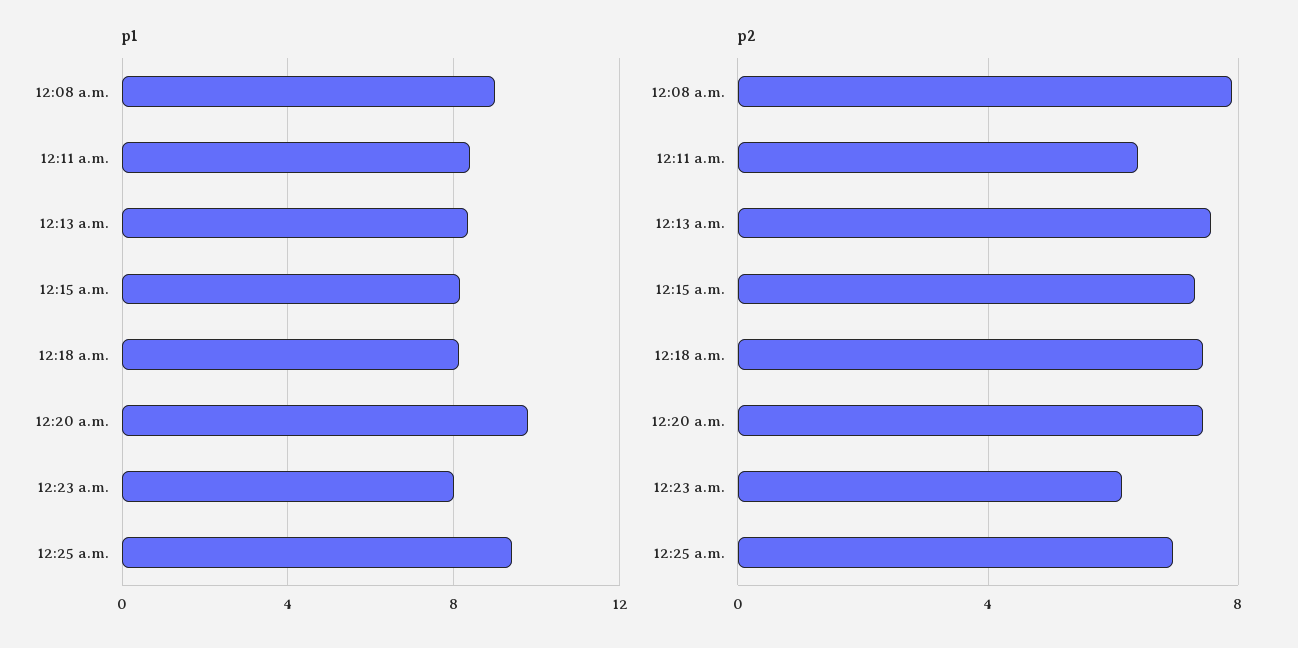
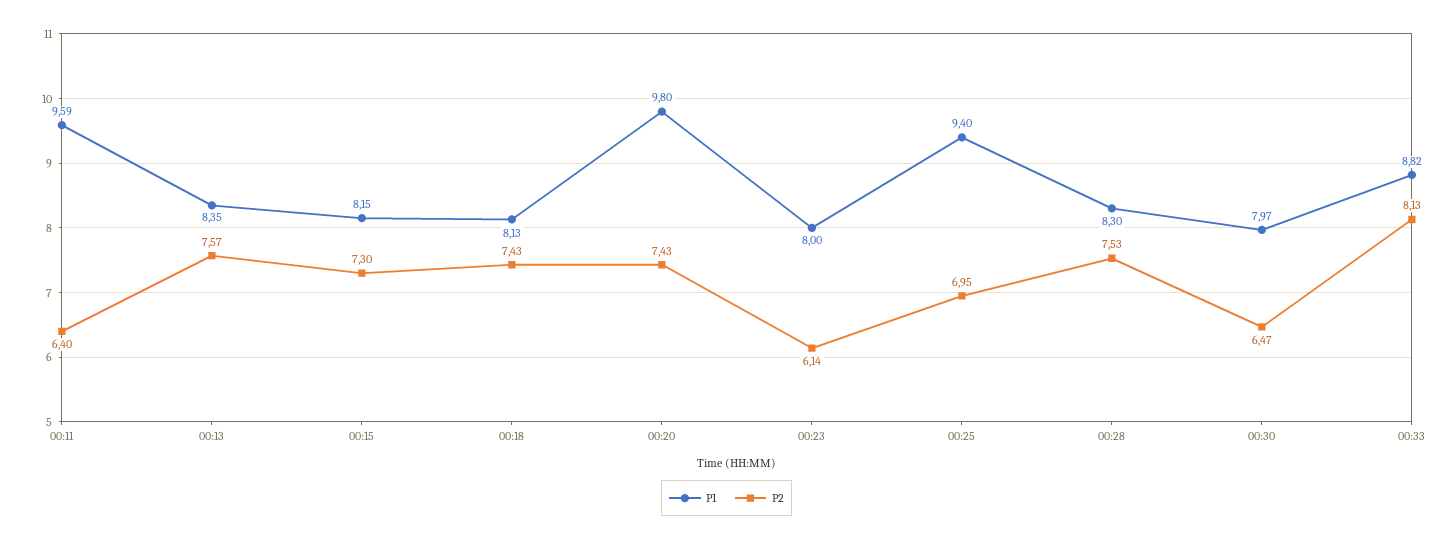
p1, 12:08 a.m.: 9 -> none
p1, 12:11 a.m.: 8.5 -> 9.59
p2, 12:08 a.m.: 8 -> none
p1, 00:28: none -> 8.3
p2, 00:28: none -> 7.53
p1, 00:30: none -> 7.97
p2, 00:30: none -> 6.47
p1, 00:33: none -> 8.82
p2, 00:33: none -> 8.13

